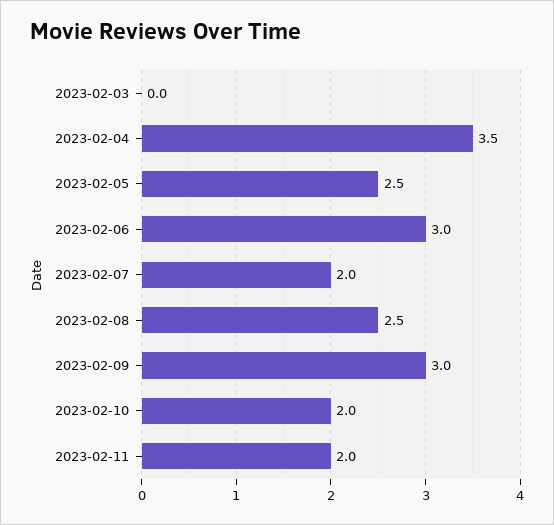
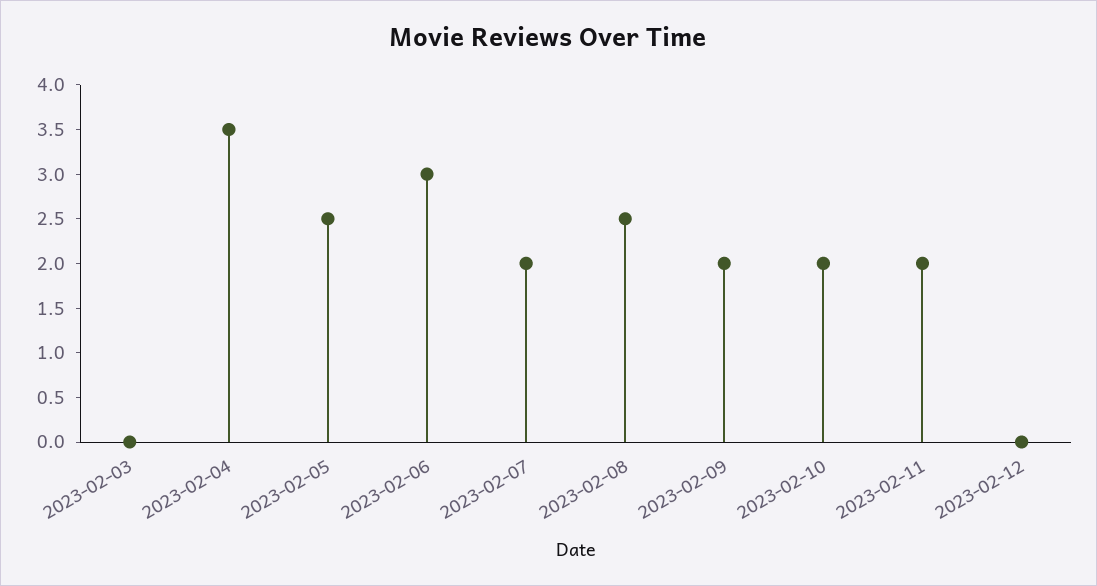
2023-02-09: 3 -> 2
2023-02-12: none -> 0

